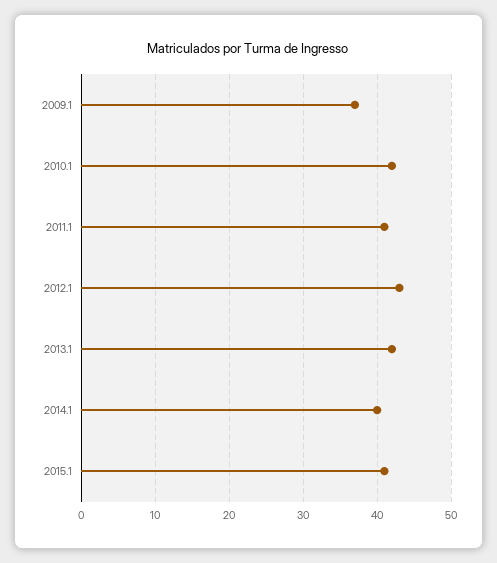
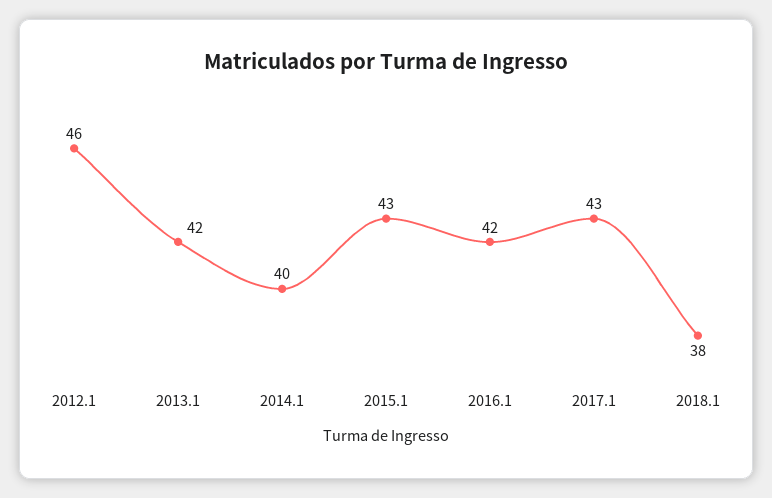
2009.1: 37 -> none
2010.1: 42 -> none
2011.1: 41 -> none
2012.1: 43 -> 46
2015.1: 41 -> 43
2016.1: none -> 42
2017.1: none -> 43
2018.1: none -> 38

